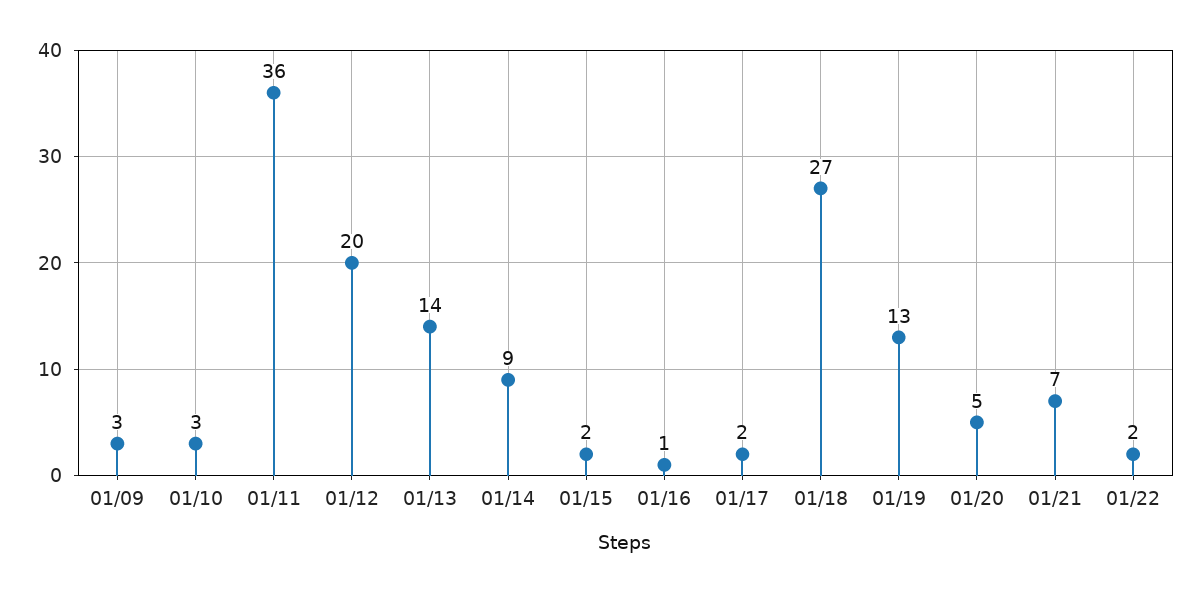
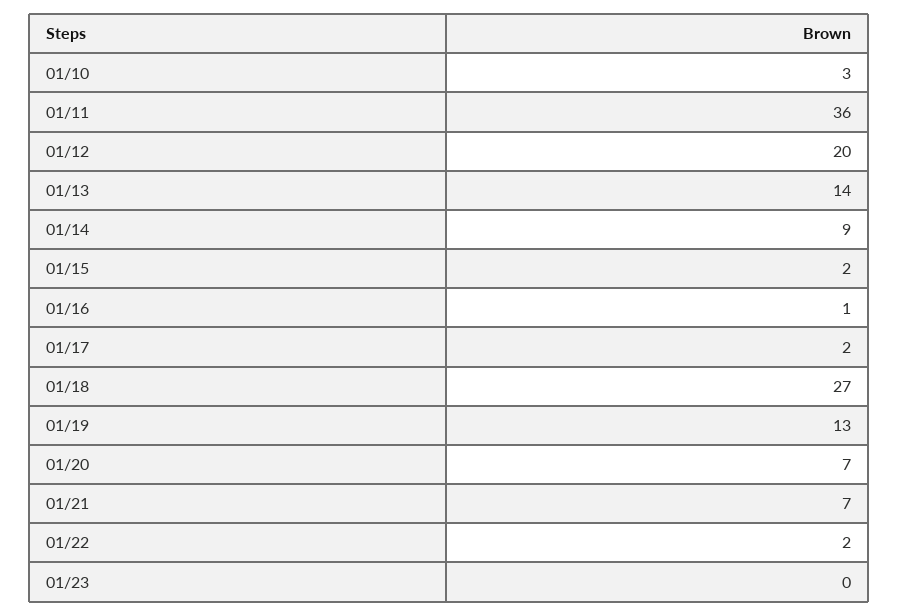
01/09: 3 -> none
01/20: 5 -> 7
01/23: none -> 0

